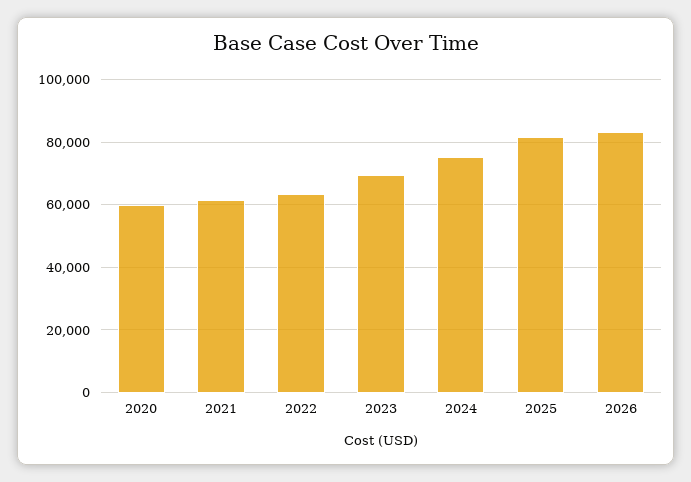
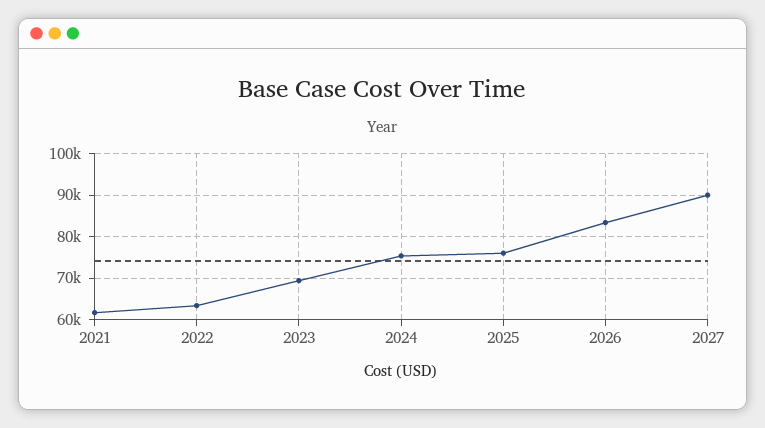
2020: 60000 -> none
2025: 82000 -> 76000
2027: none -> 90000

